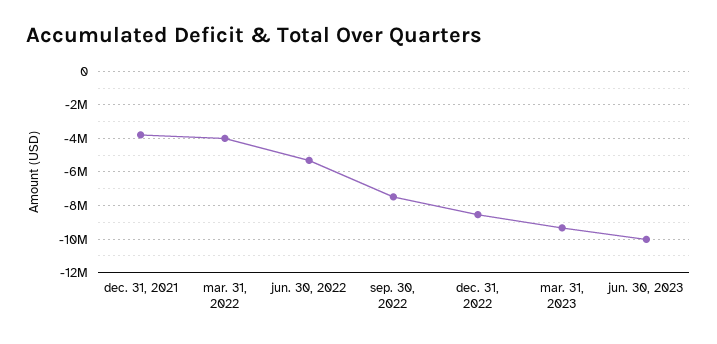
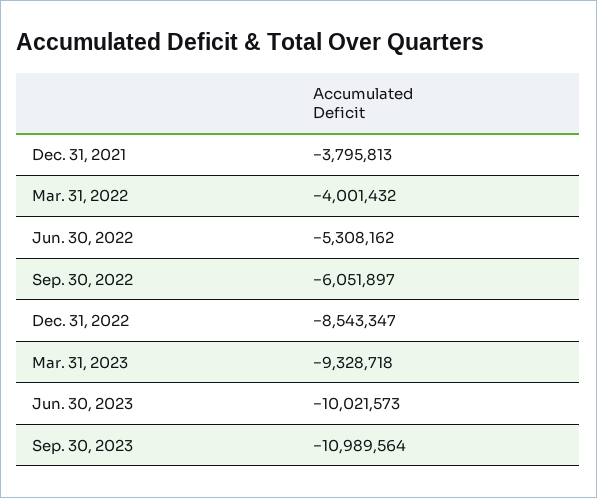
sep. 30, 2022: -7500000 -> -6051897
Sep. 30, 2023: none -> -10989564

